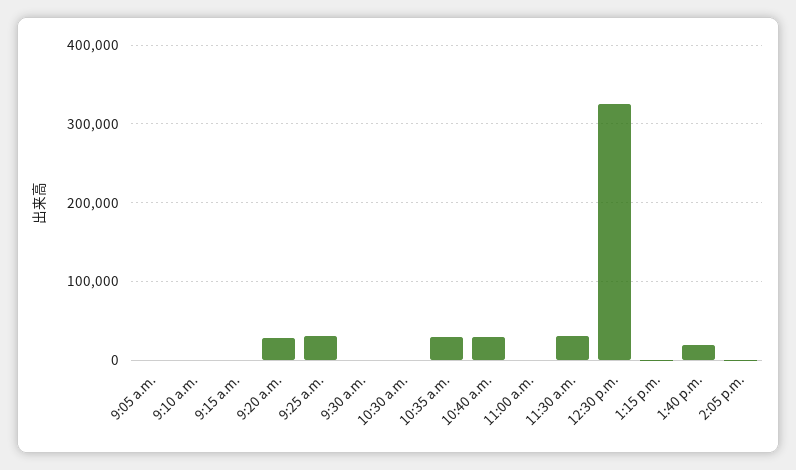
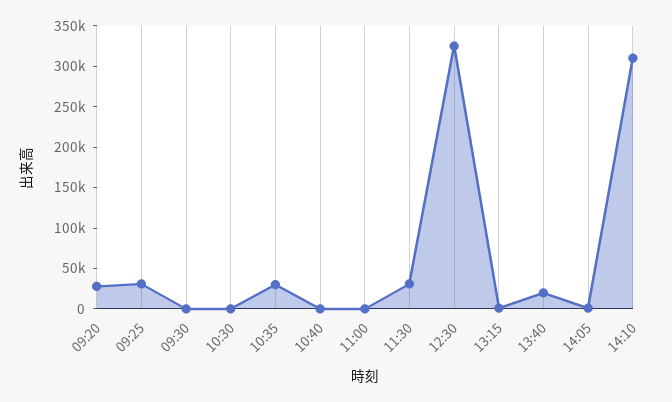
9:05 a.m.: 0 -> none
9:10 a.m.: 0 -> none
9:15 a.m.: 0 -> none
10:40 a.m.: 30000 -> 0
14:10: none -> 310000

